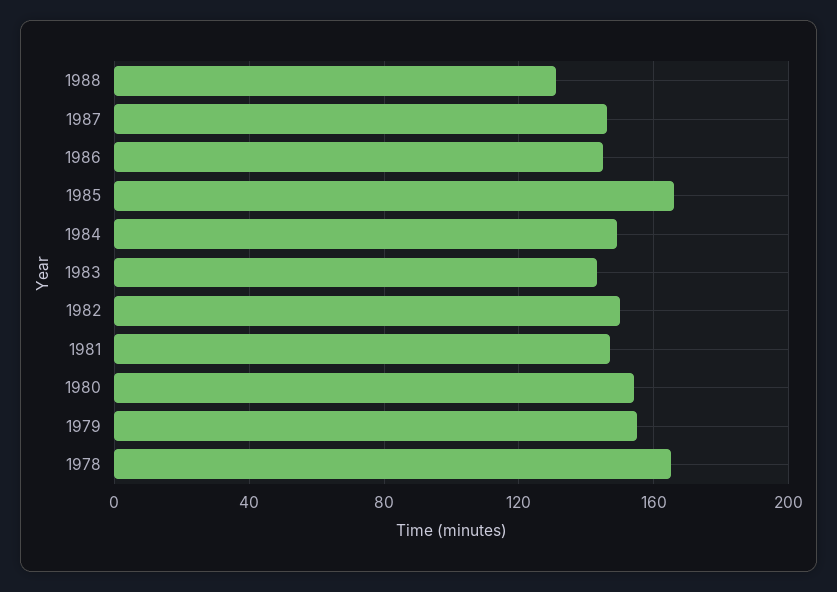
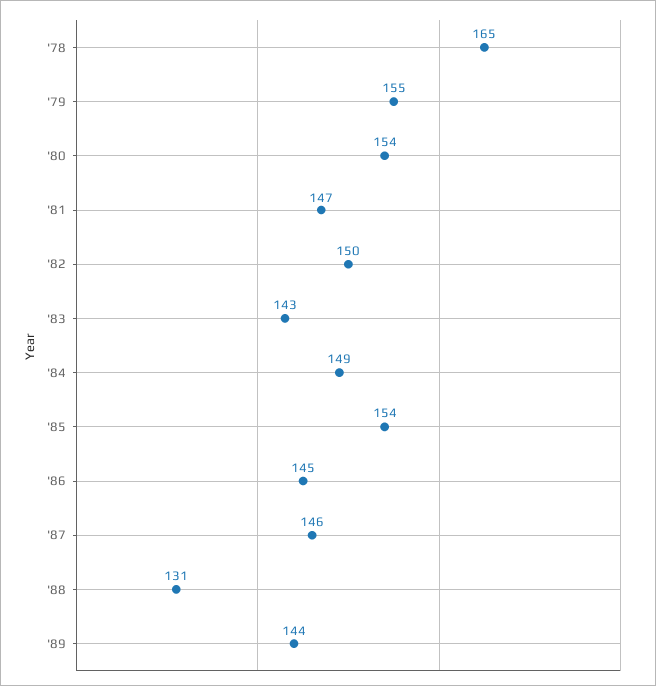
1985: 165 -> 154
'89: none -> 144

